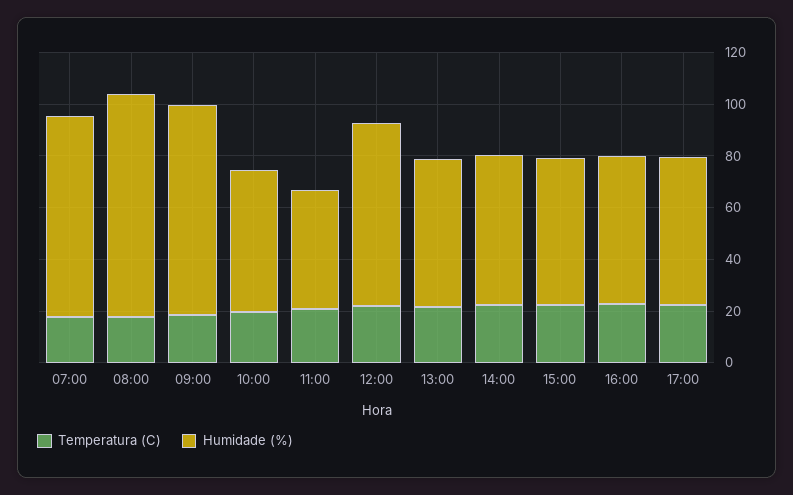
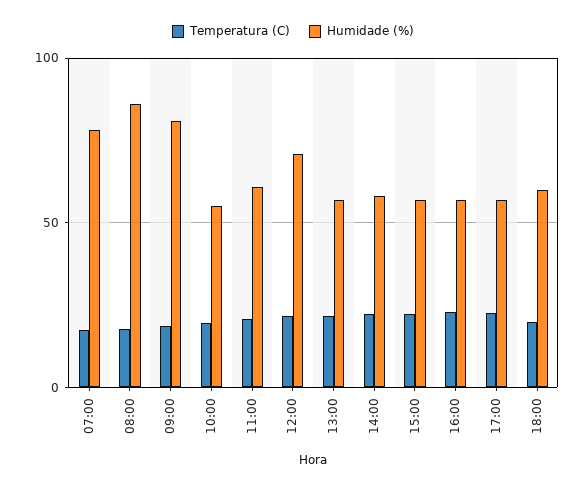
Humidade (%), 11:00: 45 -> 60
Temperatura (C), 18:00: none -> 20
Humidade (%), 18:00: none -> 60

